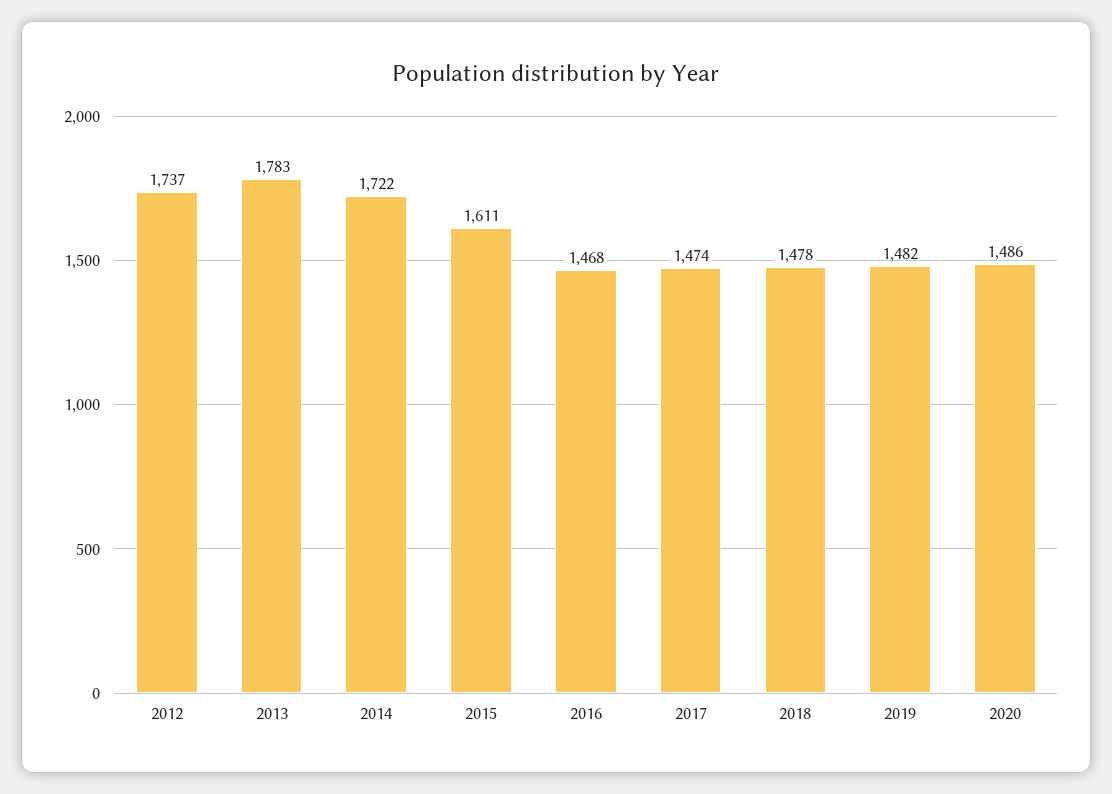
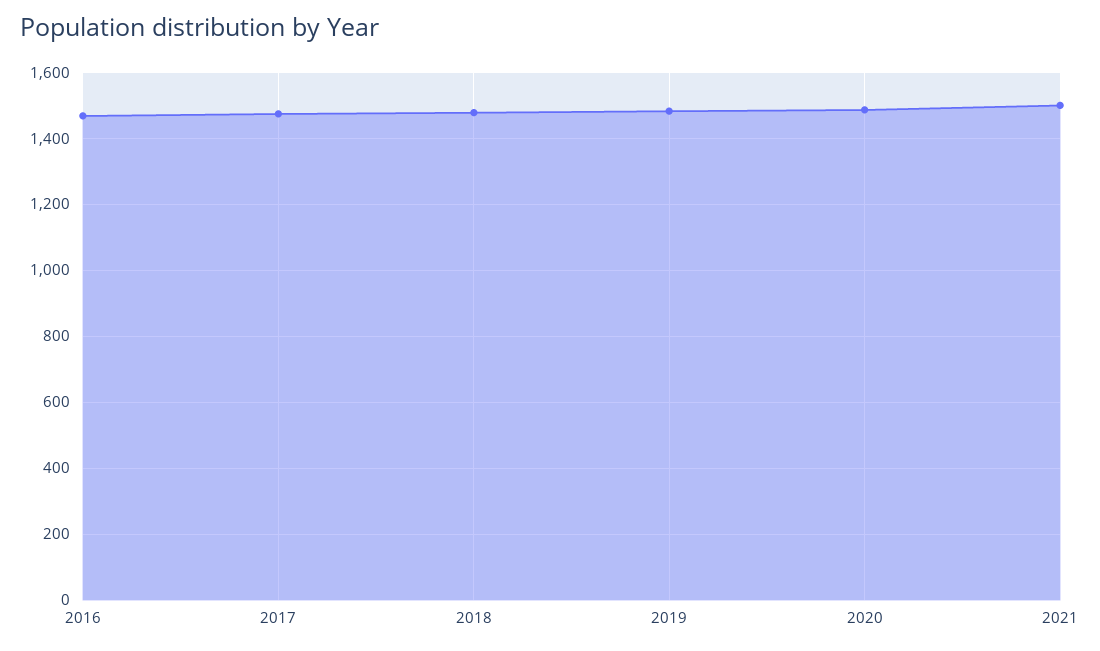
2012: 1737 -> none
2013: 1783 -> none
2014: 1722 -> none
2015: 1611 -> none
2021: none -> 1500

